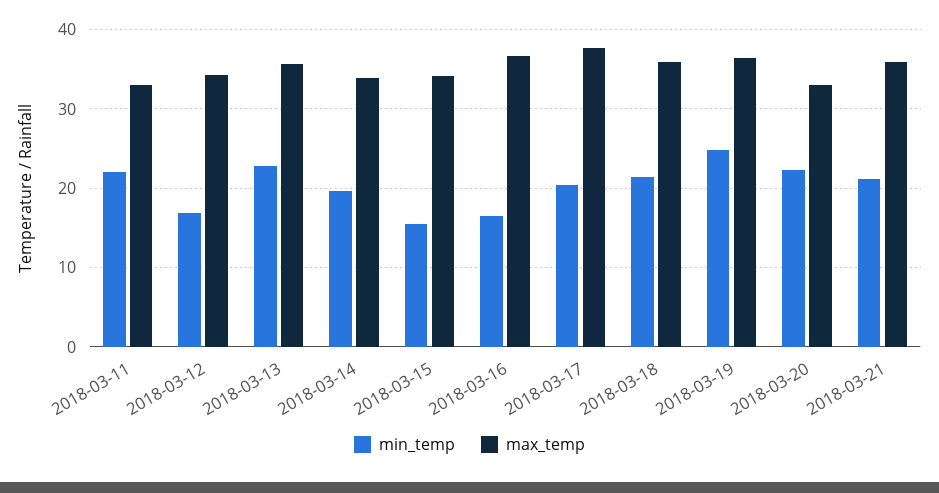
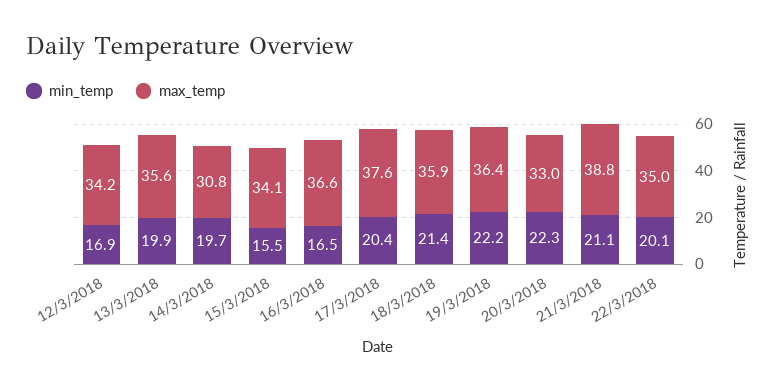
min_temp, 2018-03-11: 22 -> none
max_temp, 2018-03-11: 33 -> none
min_temp, 2018-03-13: 23 -> 19.9
max_temp, 2018-03-14: 34 -> 30.8
min_temp, 2018-03-19: 25 -> 22.2
max_temp, 2018-03-21: 36 -> 38.8
min_temp, 22/3/2018: none -> 20.1
max_temp, 22/3/2018: none -> 35

